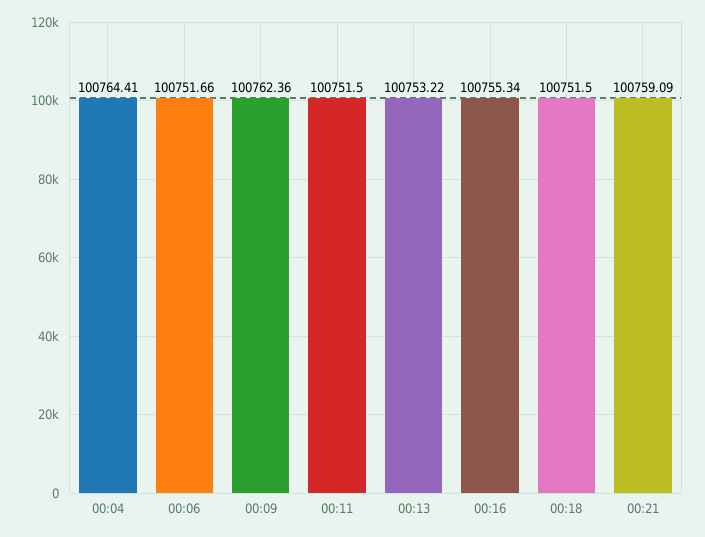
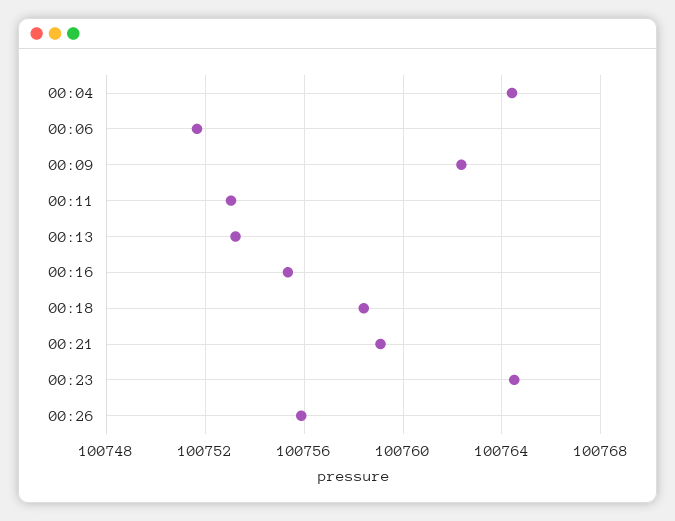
00:11: 100751.5 -> 100753
00:18: 100751.5 -> 100758.5
00:23: none -> 100764.5
00:26: none -> 100756

